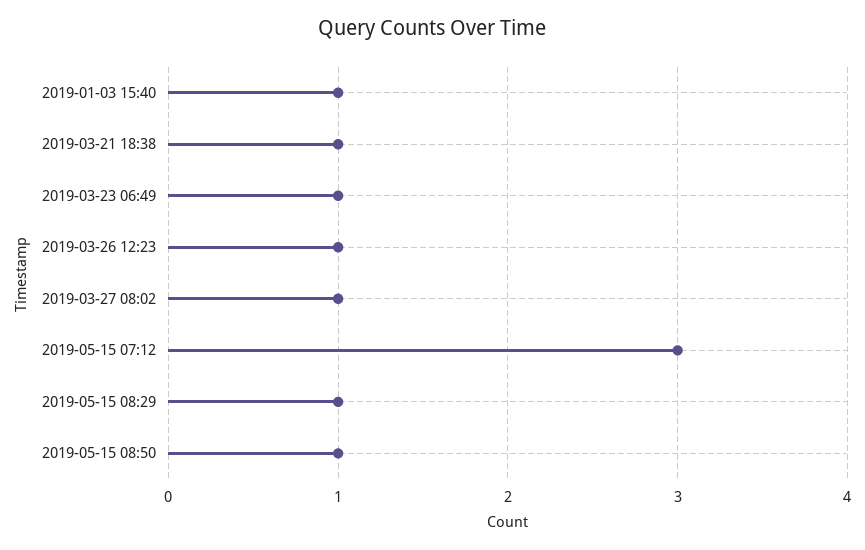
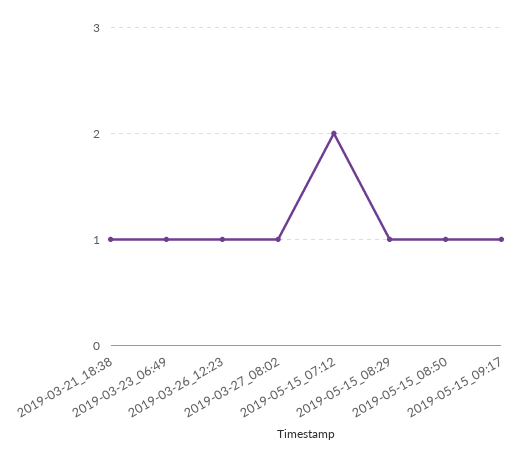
2019-01-03 15:40: 1 -> none
2019-05-15 07:12: 3 -> 2
2019-05-15_09:17: none -> 1

